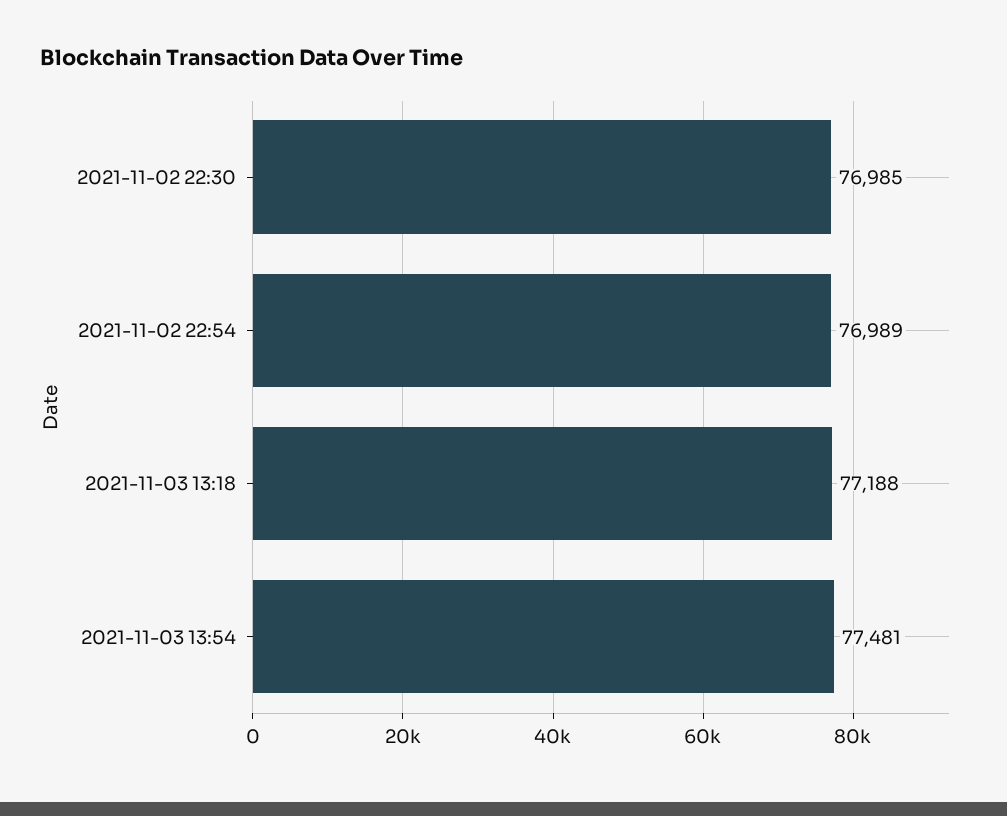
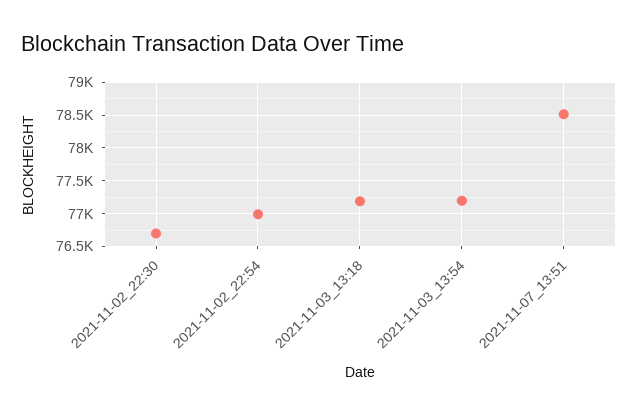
2021-11-02 22:30: 76985 -> 76700
2021-11-03 13:54: 77481 -> 77200
2021-11-07_13:51: none -> 78500

